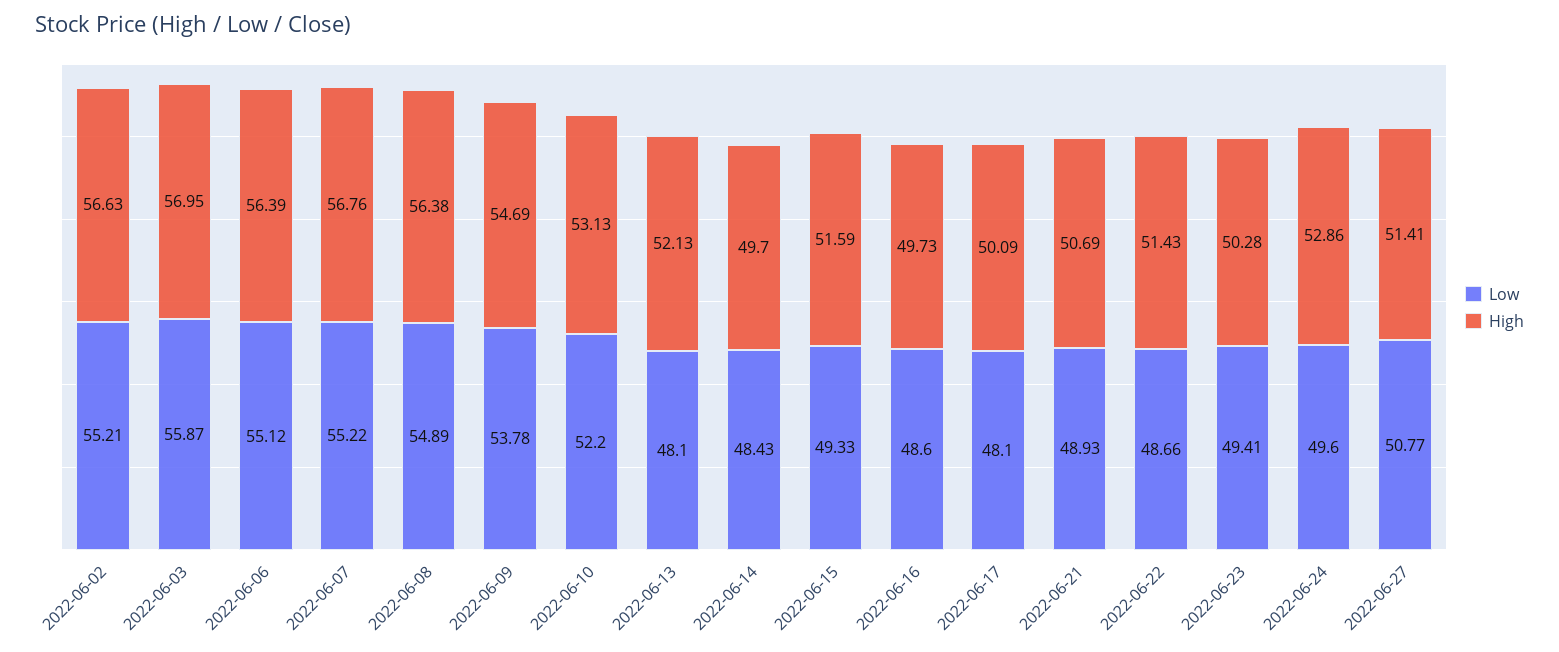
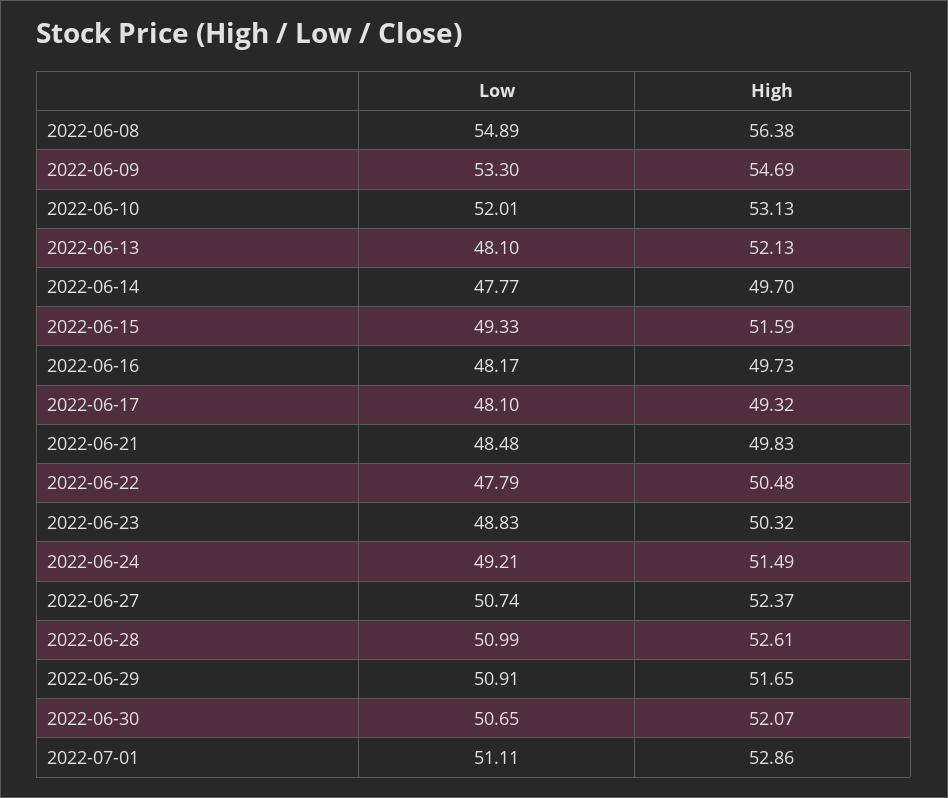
Low, 2022-06-02: 55.21 -> none
High, 2022-06-02: 56.63 -> none
Low, 2022-06-03: 55.87 -> none
High, 2022-06-03: 56.95 -> none
Low, 2022-06-06: 55.12 -> none
High, 2022-06-06: 56.39 -> none
Low, 2022-06-07: 55.22 -> none
High, 2022-06-07: 56.76 -> none
Low, 2022-06-09: 53.78 -> 53.3
Low, 2022-06-10: 52.2 -> 52.01
Low, 2022-06-14: 48.43 -> 47.77
Low, 2022-06-16: 48.6 -> 48.17
High, 2022-06-17: 50.09 -> 49.32
Low, 2022-06-21: 48.93 -> 48.48
High, 2022-06-21: 50.69 -> 49.83
Low, 2022-06-22: 48.66 -> 47.79
High, 2022-06-22: 51.43 -> 50.48
Low, 2022-06-23: 49.41 -> 48.83
High, 2022-06-23: 50.28 -> 50.32
Low, 2022-06-24: 49.6 -> 49.21
High, 2022-06-24: 52.86 -> 51.49
Low, 2022-06-27: 50.77 -> 50.74
High, 2022-06-27: 51.41 -> 52.37
Low, 2022-06-28: none -> 50.99
High, 2022-06-28: none -> 52.61
Low, 2022-06-29: none -> 50.91
High, 2022-06-29: none -> 51.65
Low, 2022-06-30: none -> 50.65
High, 2022-06-30: none -> 52.07
Low, 2022-07-01: none -> 51.11
High, 2022-07-01: none -> 52.86

